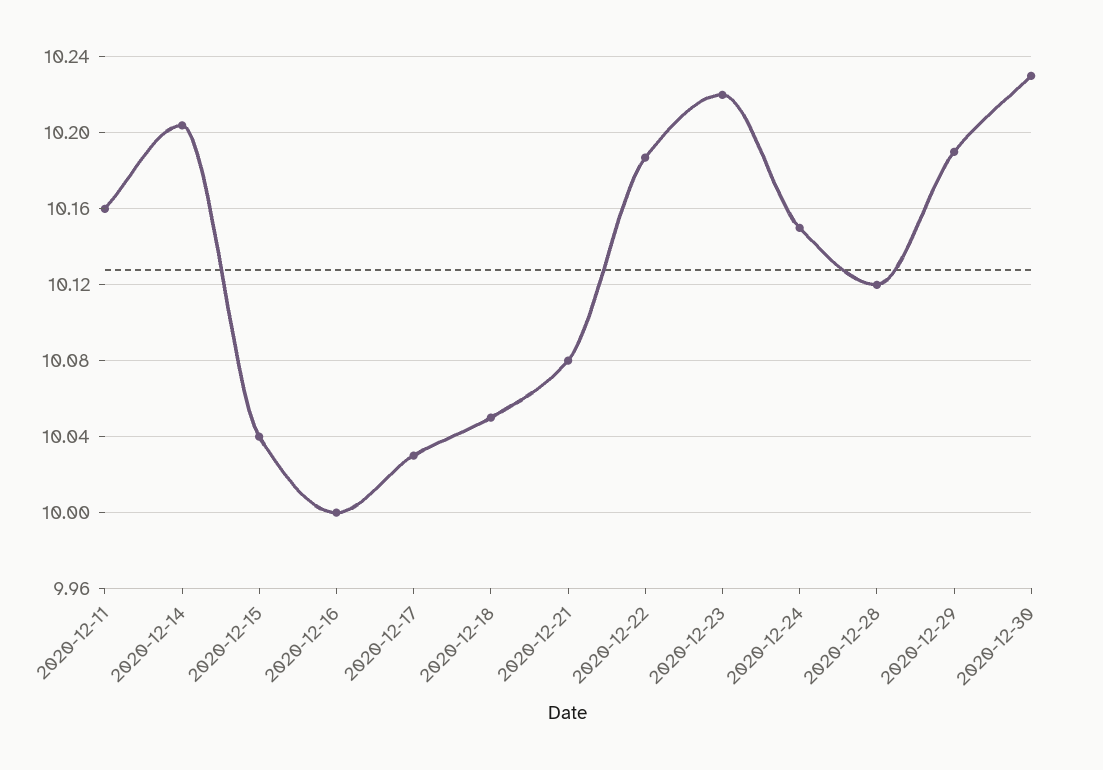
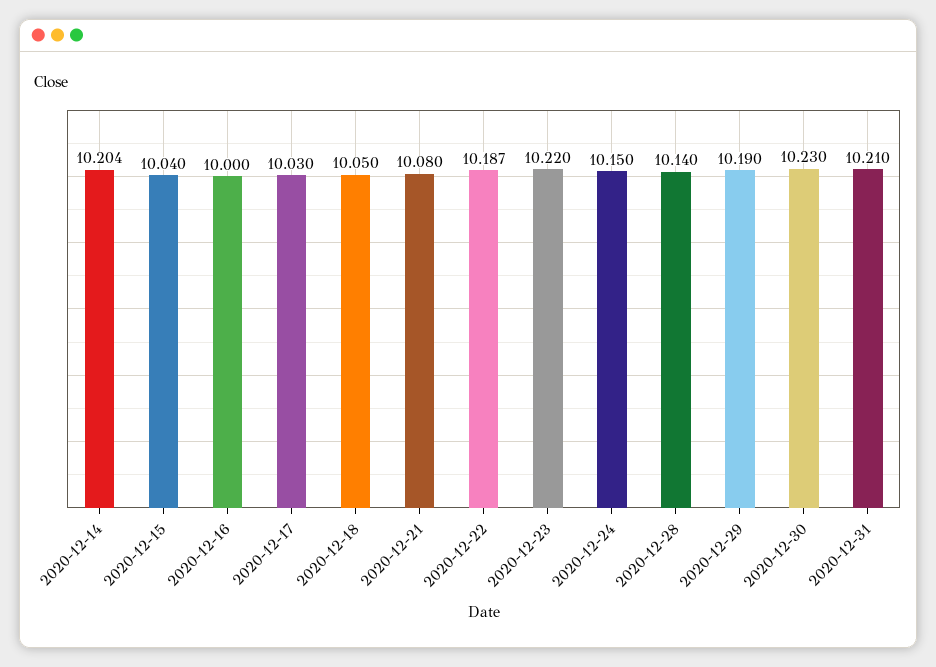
2020-12-11: 10.16 -> none
2020-12-28: 10.12 -> 10.14
2020-12-31: none -> 10.21

